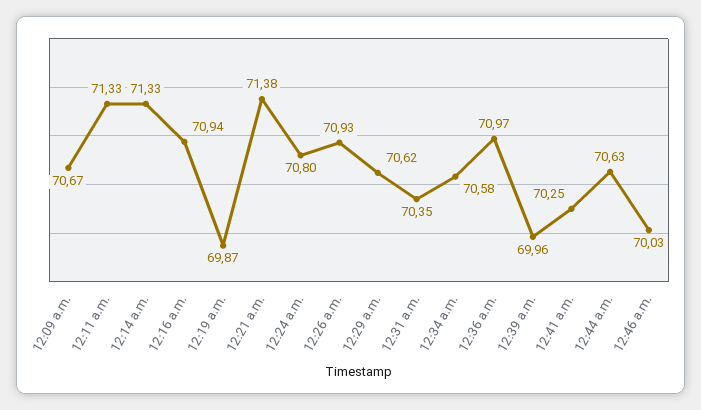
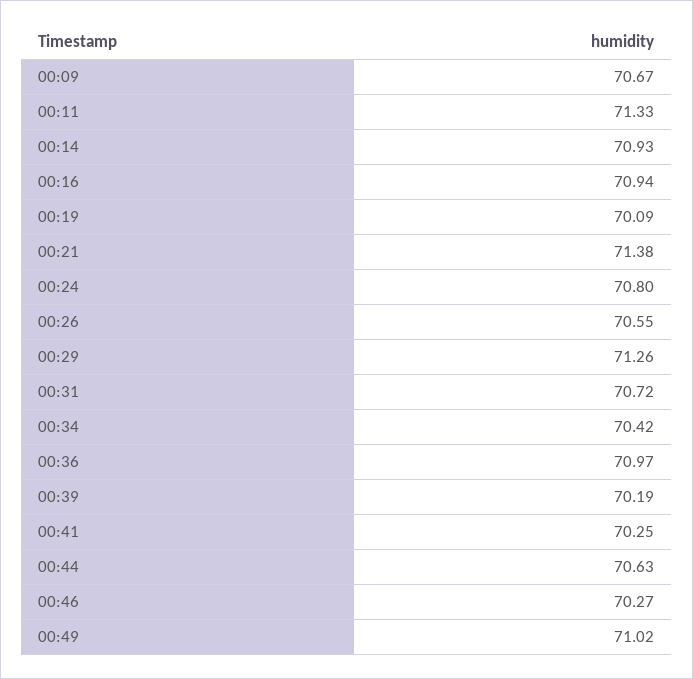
12:14 a.m.: 71.33 -> 70.93
12:19 a.m.: 69.87 -> 70.09
12:26 a.m.: 70.93 -> 70.55
12:29 a.m.: 70.62 -> 71.26
12:31 a.m.: 70.35 -> 70.72
12:34 a.m.: 70.58 -> 70.42
12:39 a.m.: 69.96 -> 70.19
12:46 a.m.: 70.03 -> 70.27
00:49: none -> 71.02

